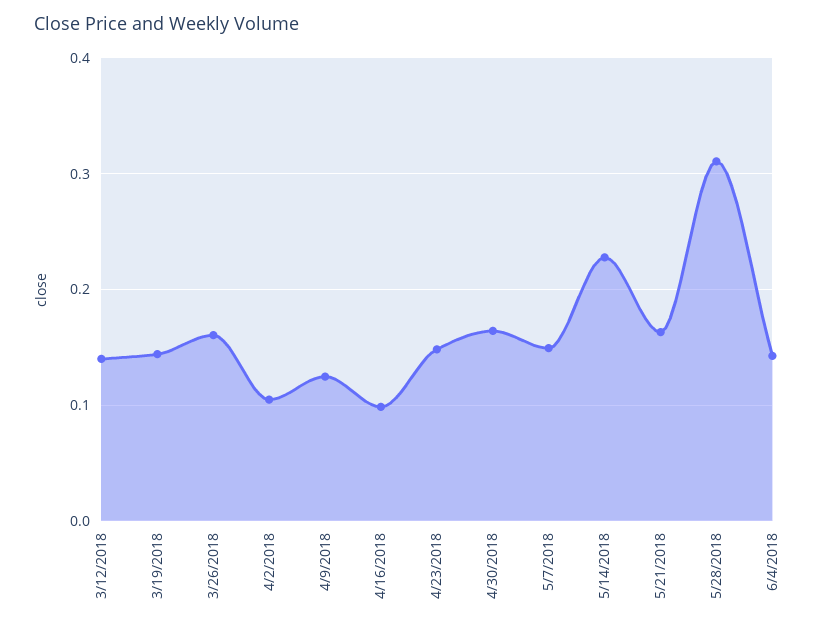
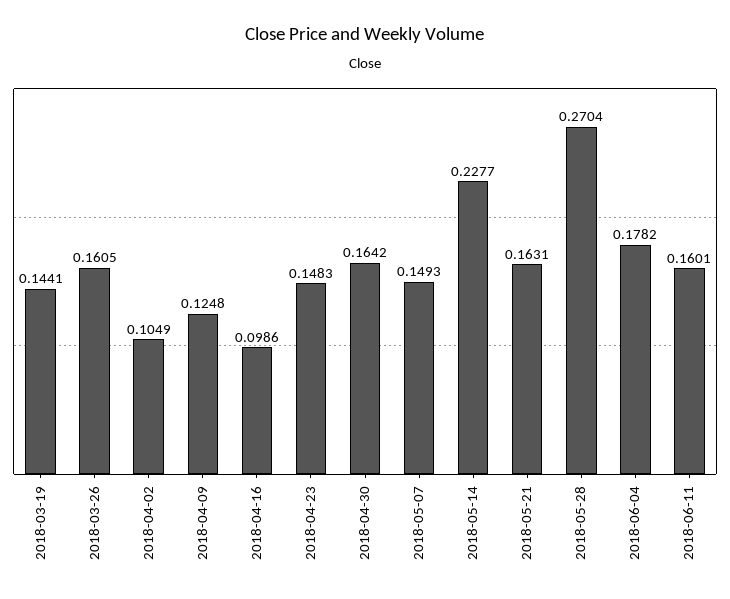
3/12/2018: 0.14 -> none
5/28/2018: 0.31 -> 0.2704
6/4/2018: 0.14 -> 0.1782
2018-06-11: none -> 0.1601

